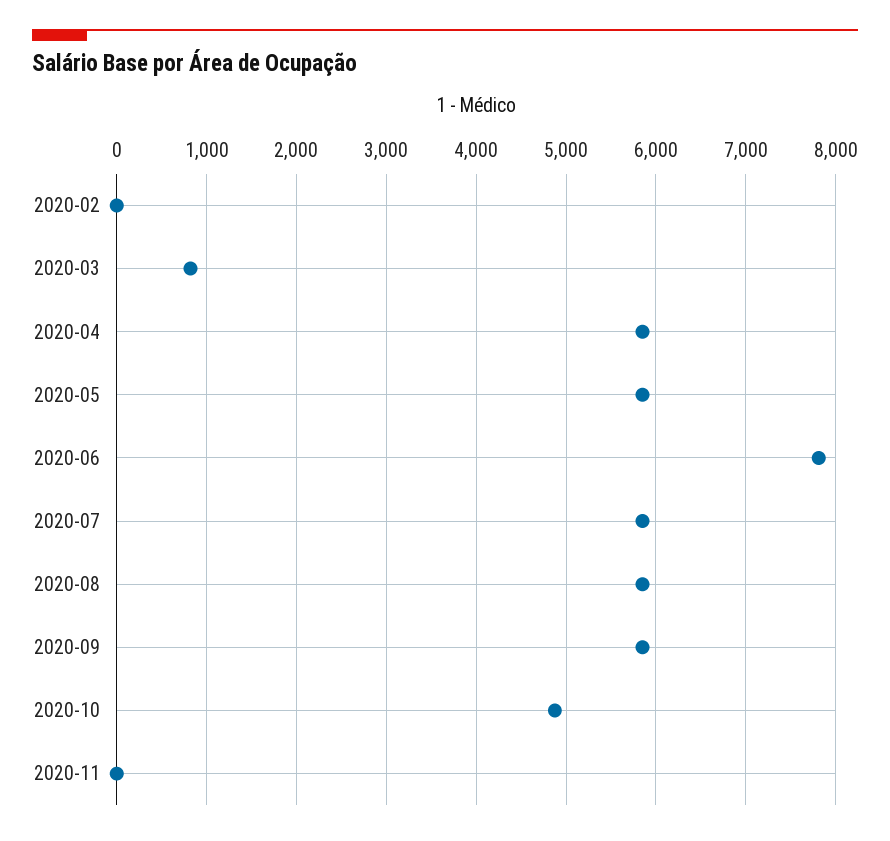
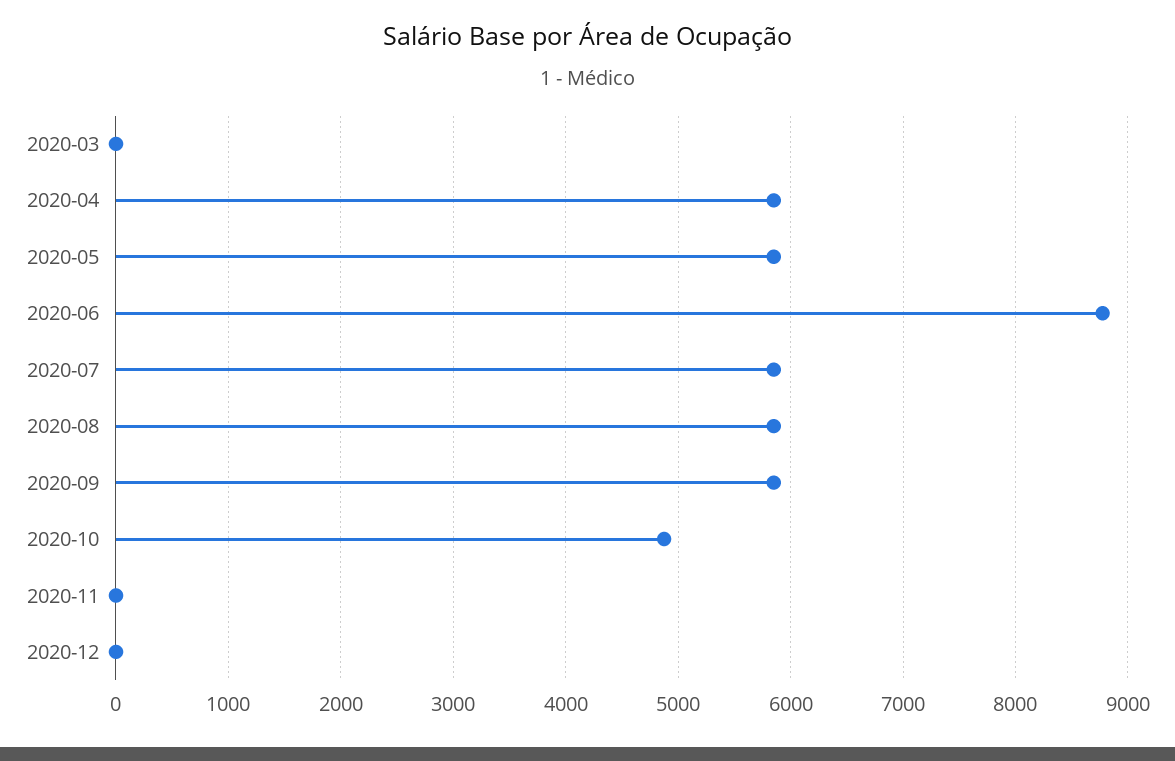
2020-02: 0 -> none
2020-03: 800 -> 0
2020-06: 7800 -> 8800
2020-12: none -> 0

